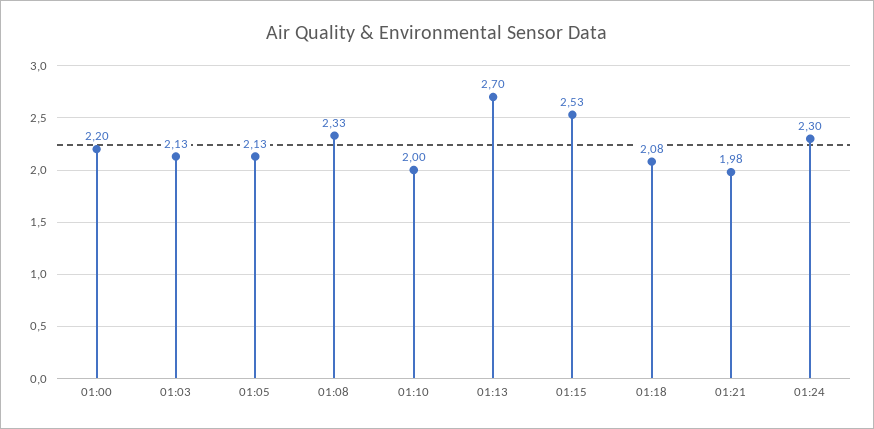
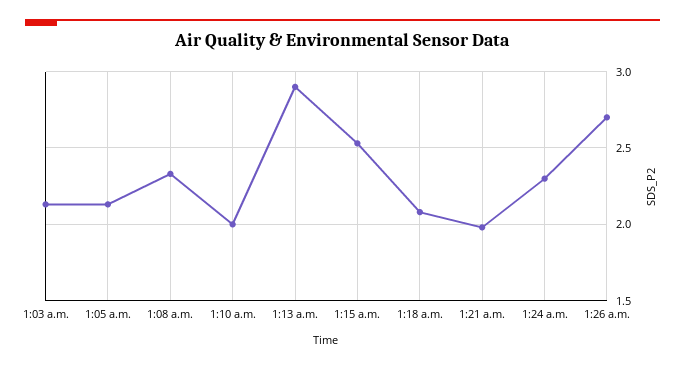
01:00: 2.2 -> none
01:13: 2.7 -> 2.9
1:26 a.m.: none -> 2.7

